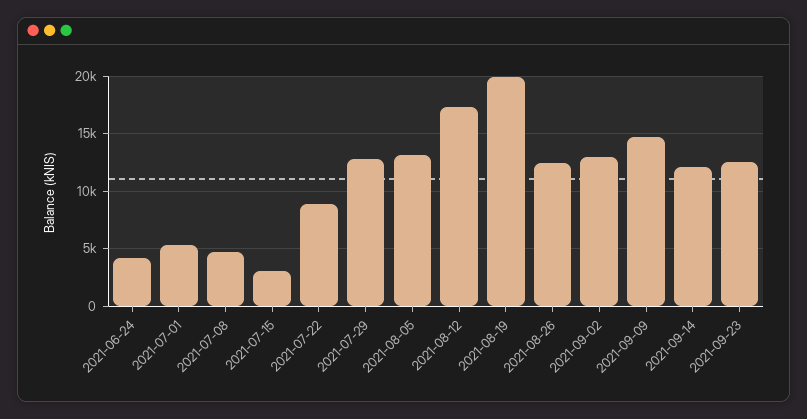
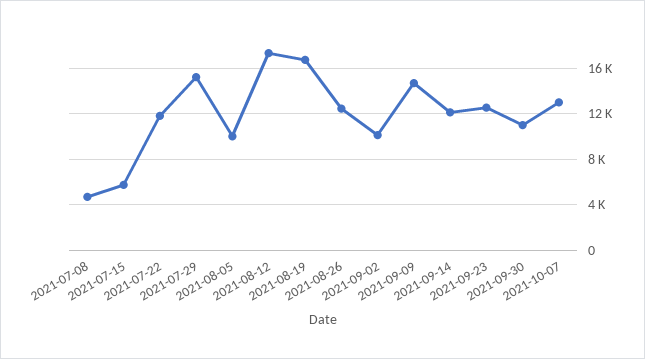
2021-06-24: 4000 -> none
2021-07-01: 5000 -> none
2021-07-15: 3000 -> 6000
2021-07-22: 9000 -> 12000
2021-07-29: 13000 -> 15000
2021-08-05: 13000 -> 10000
2021-08-19: 20000 -> 17000
2021-09-02: 13000 -> 10000
2021-09-30: none -> 11000
2021-10-07: none -> 13000

